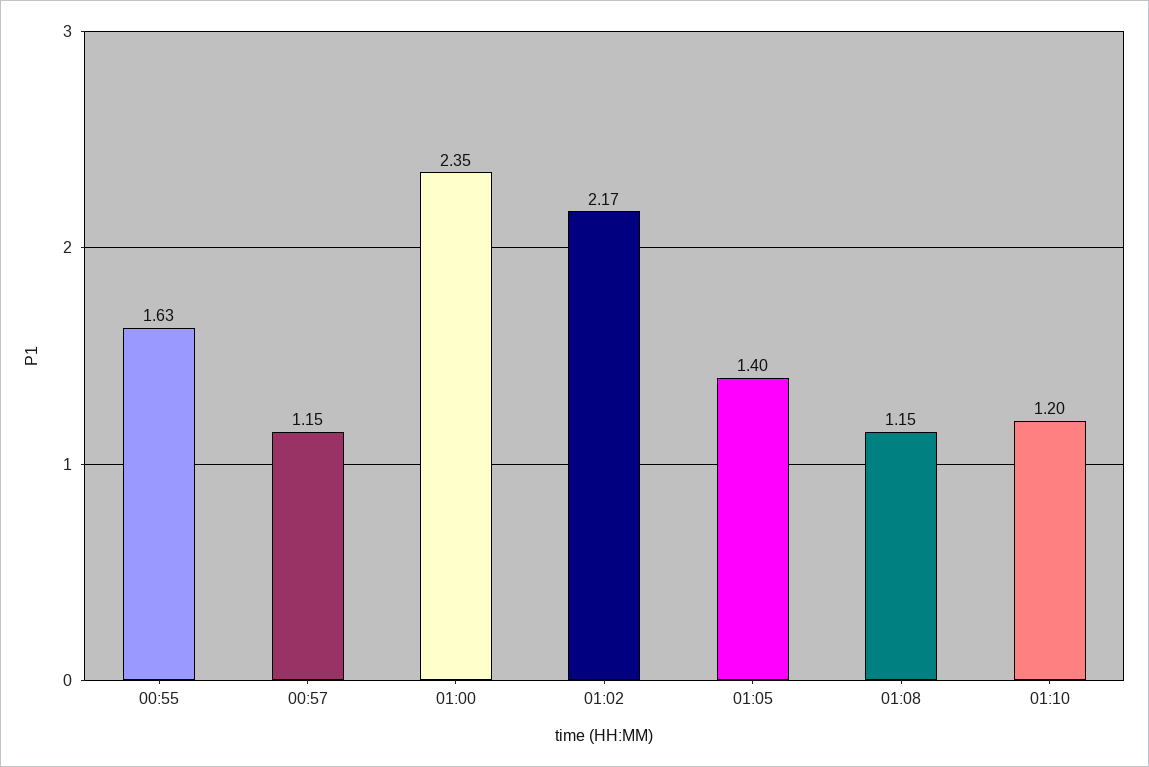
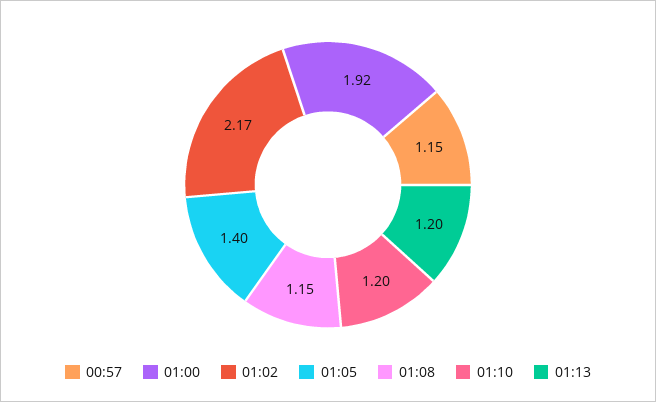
00:55: 1.63 -> none
01:00: 2.35 -> 1.92
01:13: none -> 1.2

